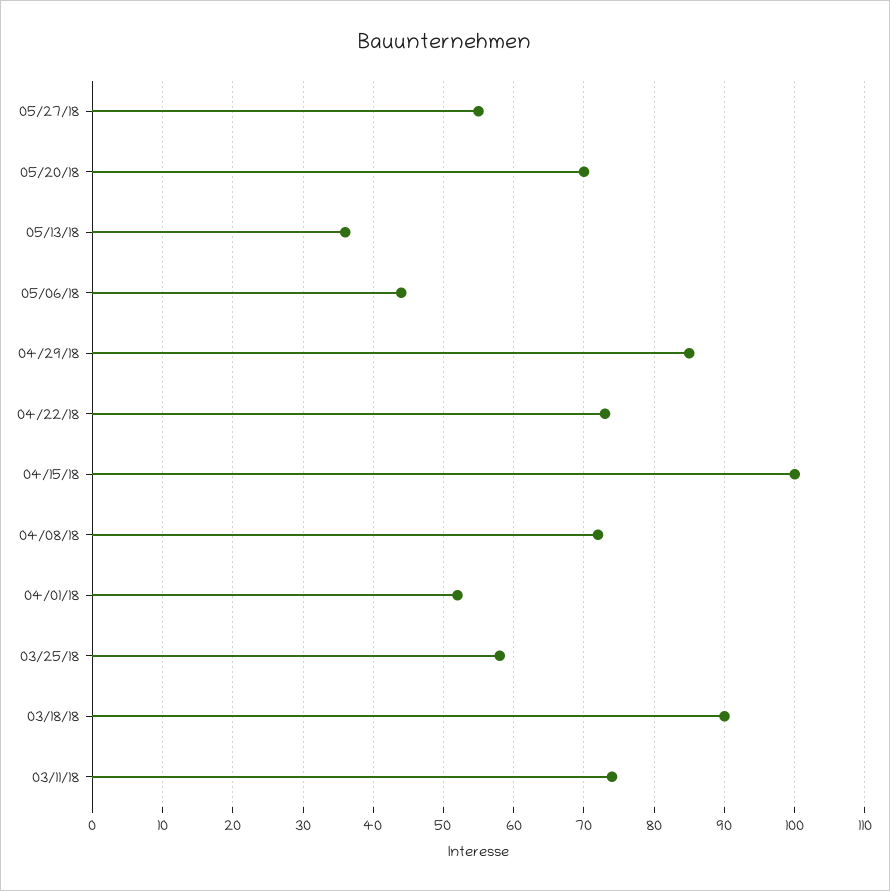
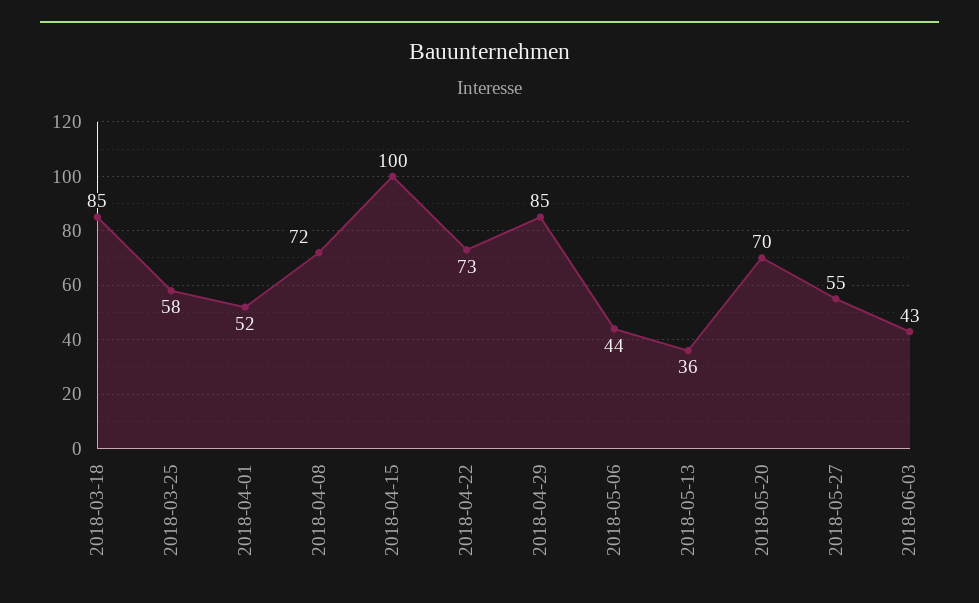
03/18/18: 90 -> 85
03/11/18: 74 -> none
2018-06-03: none -> 43

